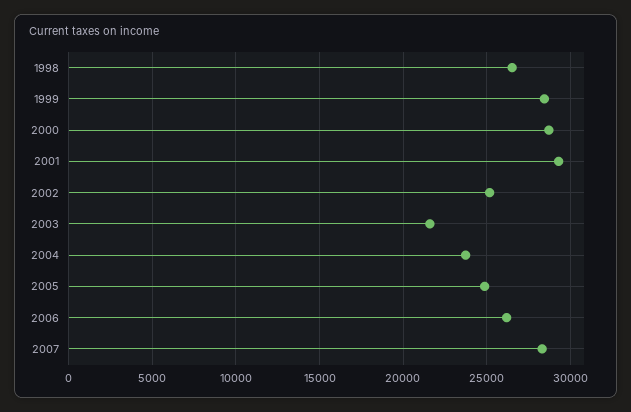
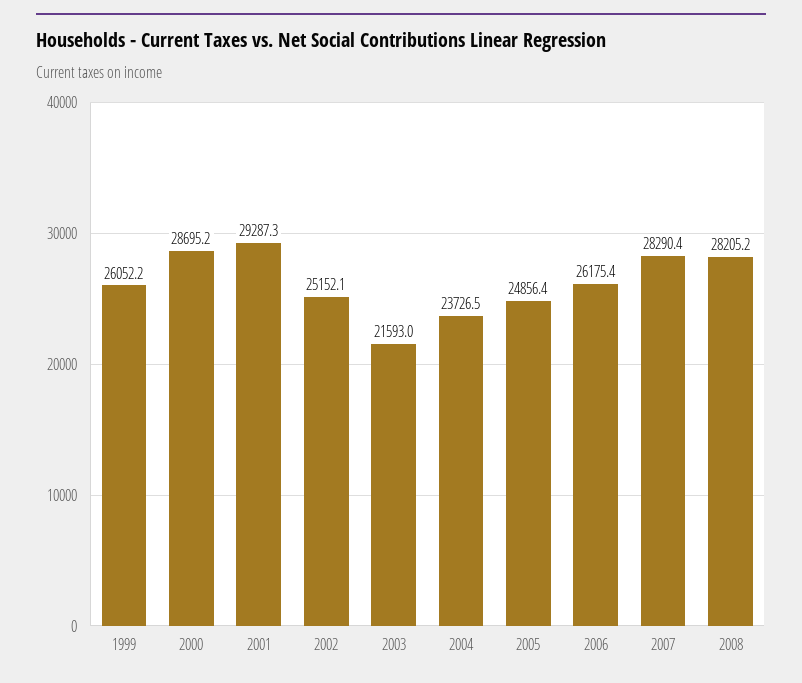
1998: 26500 -> none
1999: 28500 -> 26052.2
2008: none -> 28205.2

